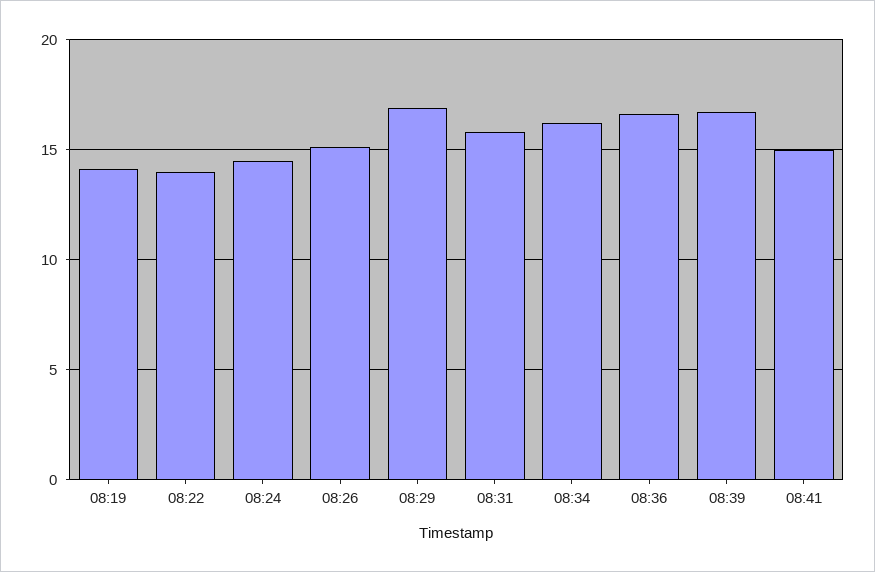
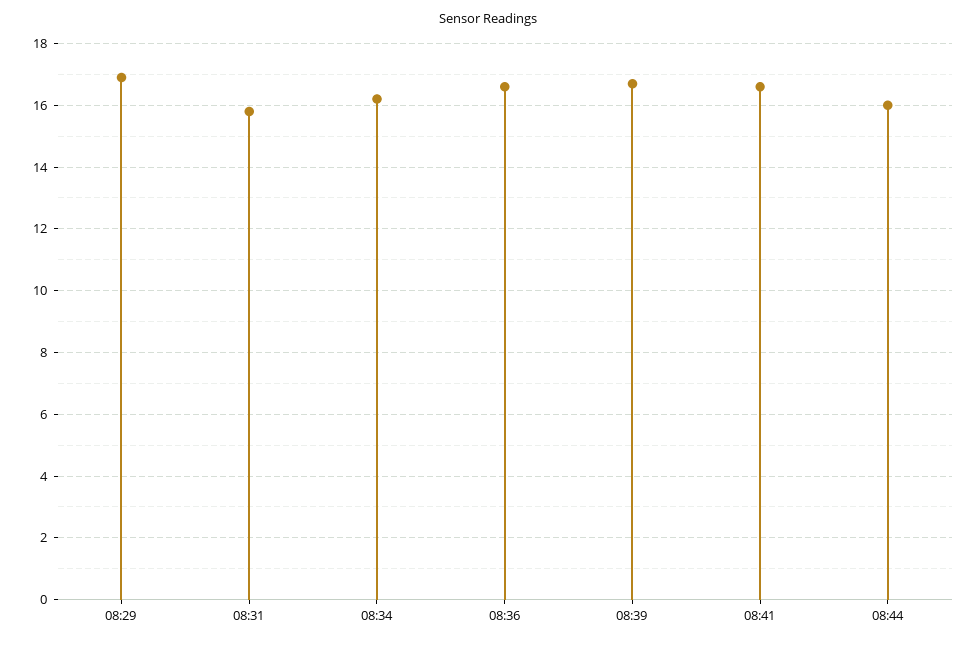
08:19: 14 -> none
08:22: 14 -> none
08:24: 14.5 -> none
08:26: 15 -> none
08:41: 15 -> 16.5
08:44: none -> 16

